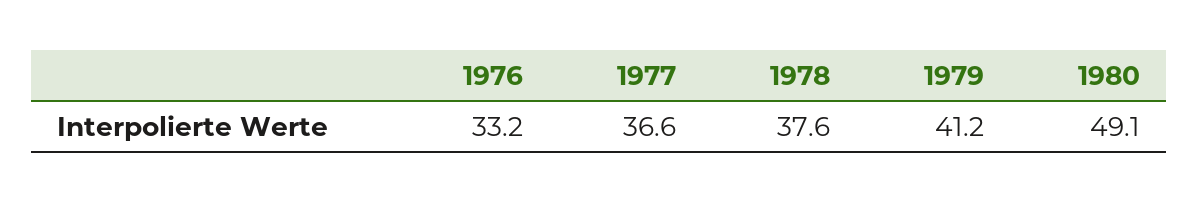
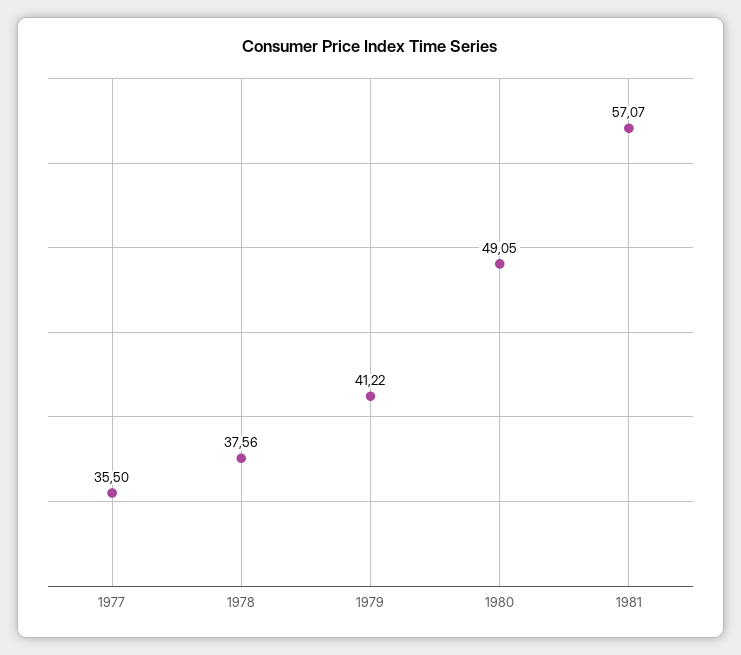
1976: 33.2 -> none
1977: 36.6 -> 35.5
1981: none -> 57.07

